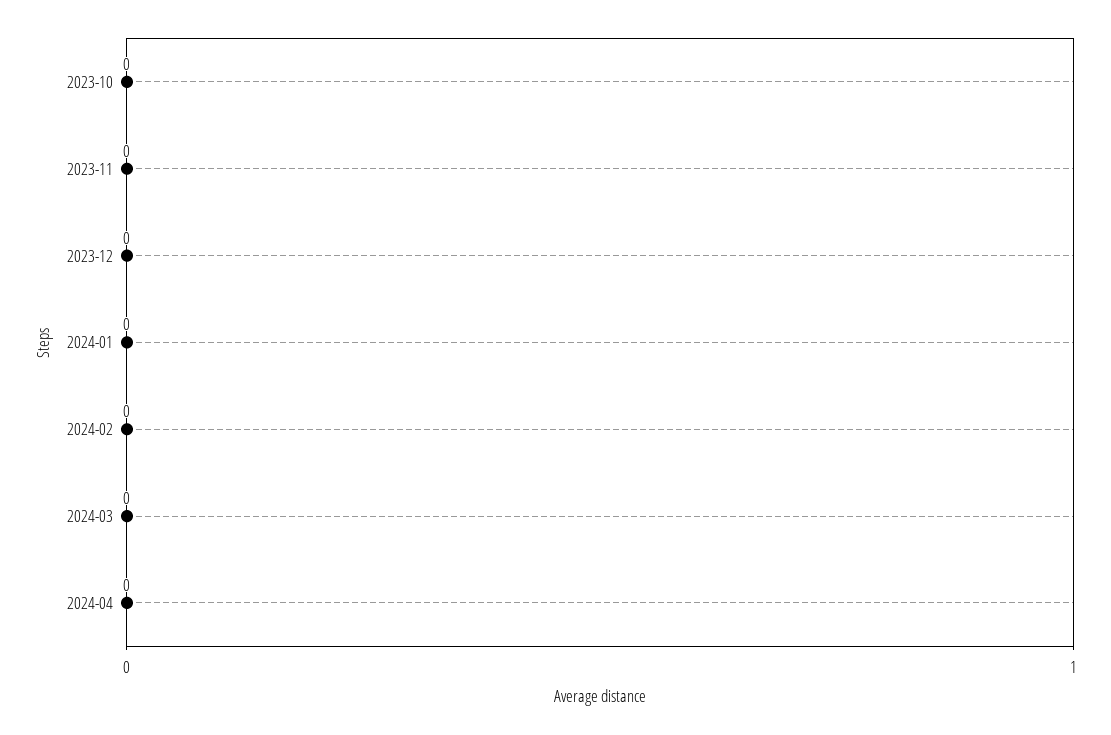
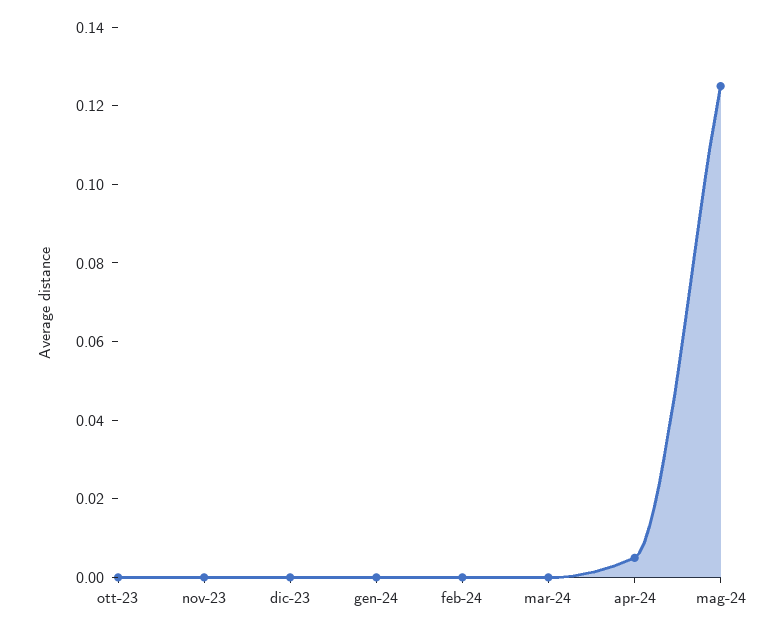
2024-04: 0 -> 0.005
mag-24: none -> 0.125

